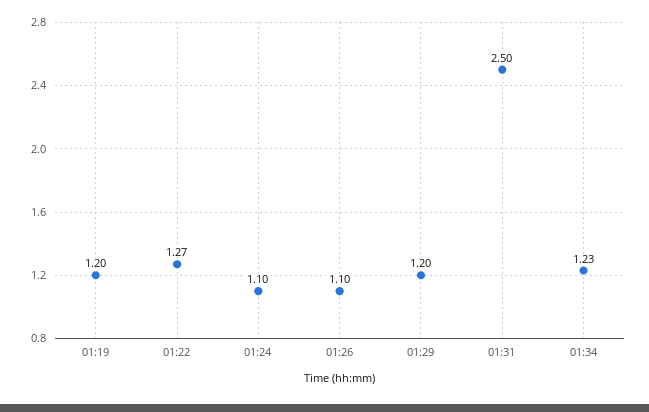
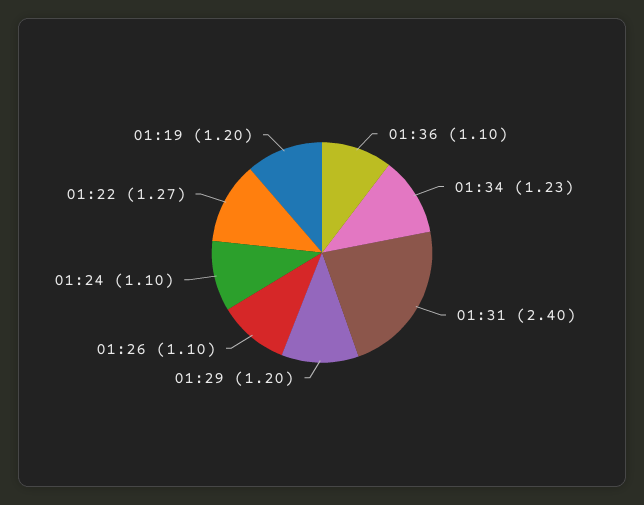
01:31: 2.5 -> 2.4
01:36: none -> 1.1

